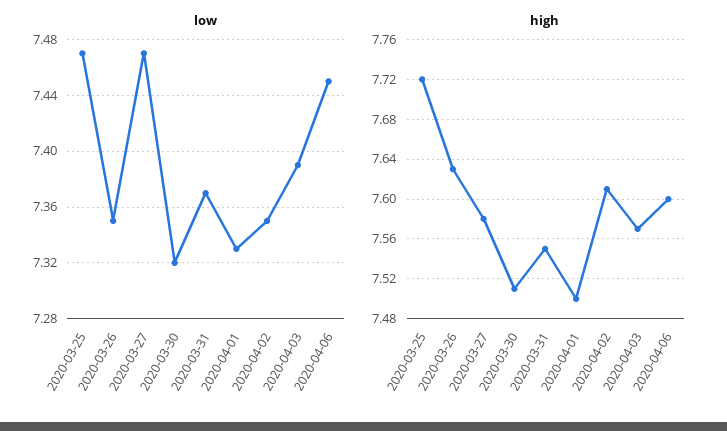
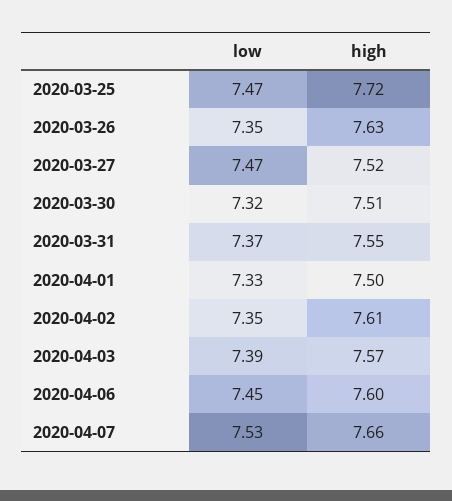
high, 2020-03-27: 7.58 -> 7.52
low, 2020-04-07: none -> 7.53
high, 2020-04-07: none -> 7.66

